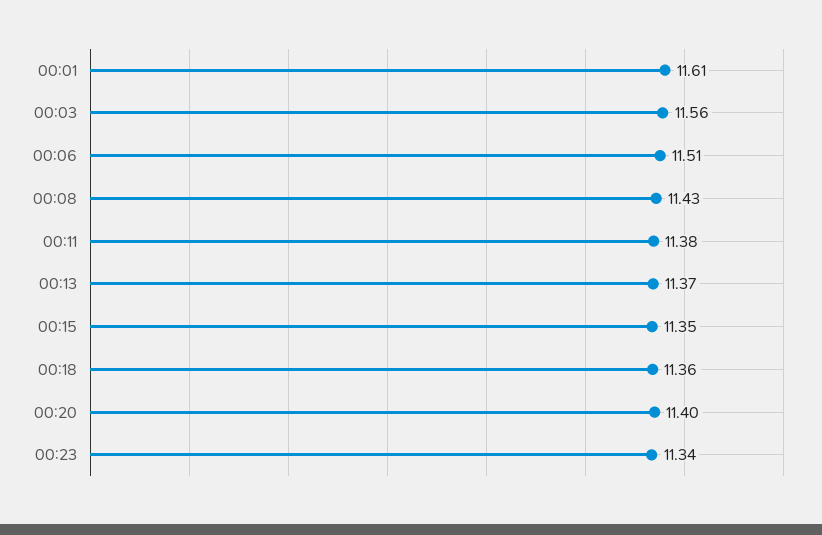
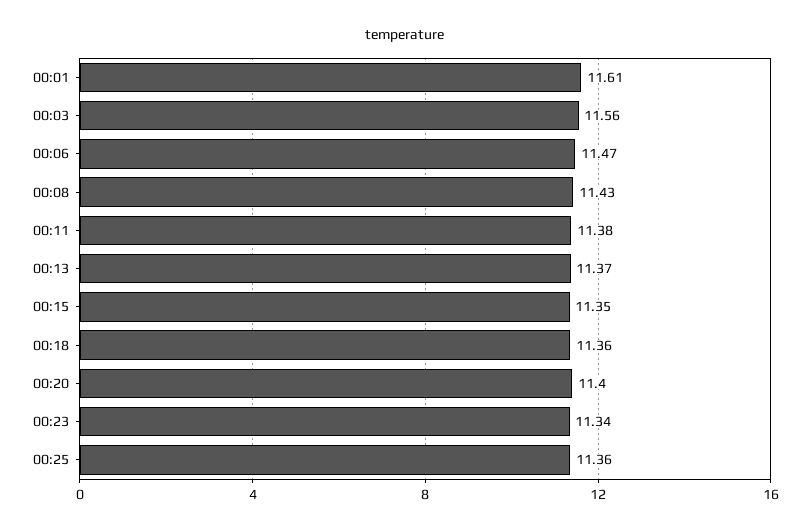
00:06: 11.51 -> 11.47
00:25: none -> 11.36

